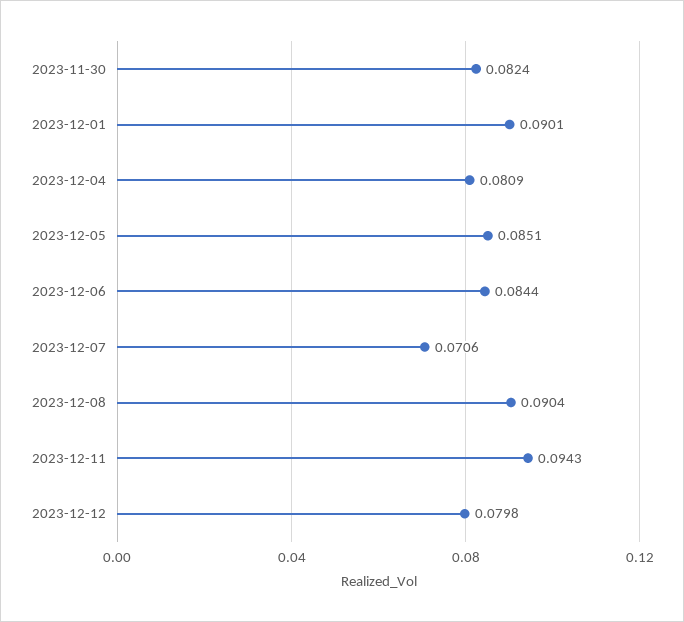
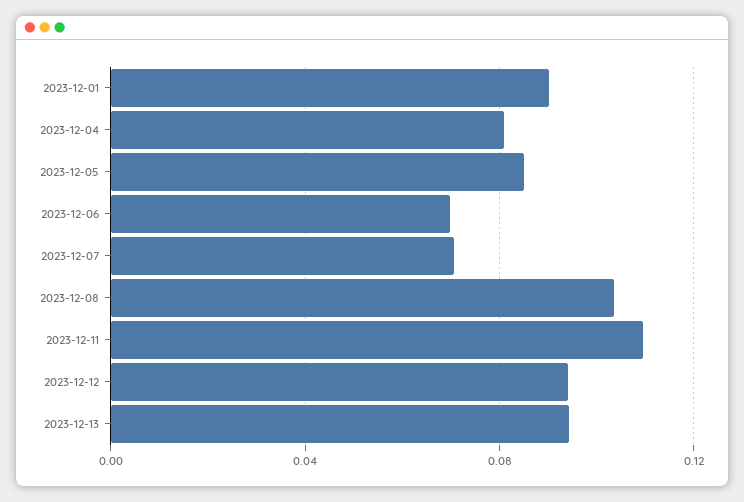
2023-11-30: 0.0824 -> none
2023-12-06: 0.0844 -> 0.07
2023-12-08: 0.0904 -> 0.105
2023-12-11: 0.0943 -> 0.11
2023-12-12: 0.0798 -> 0.095
2023-12-13: none -> 0.095

